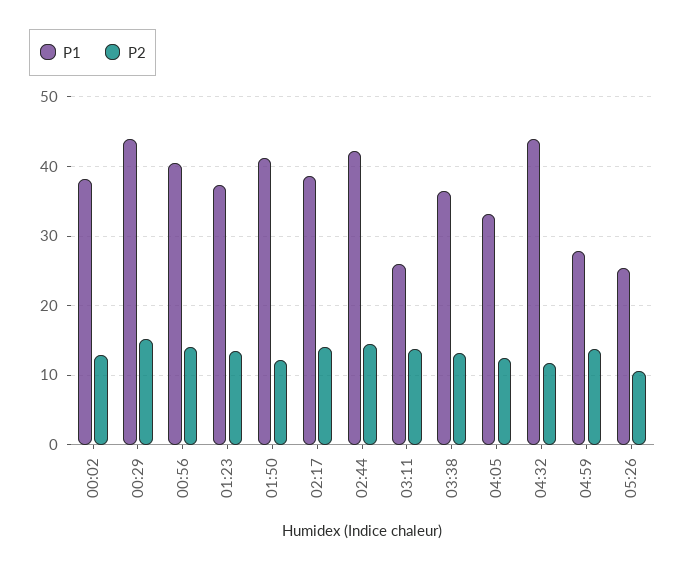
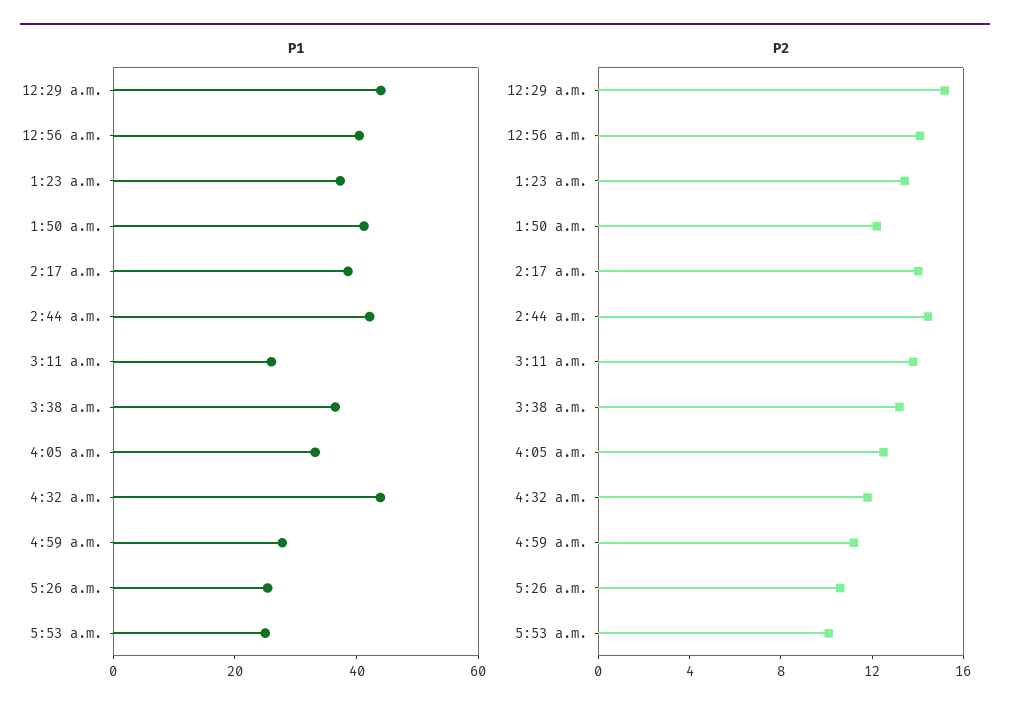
P1, 00:02: 38 -> none
P2, 00:02: 13 -> none
P2, 04:59: 14 -> 11
P1, 5:53 a.m.: none -> 25
P2, 5:53 a.m.: none -> 10

